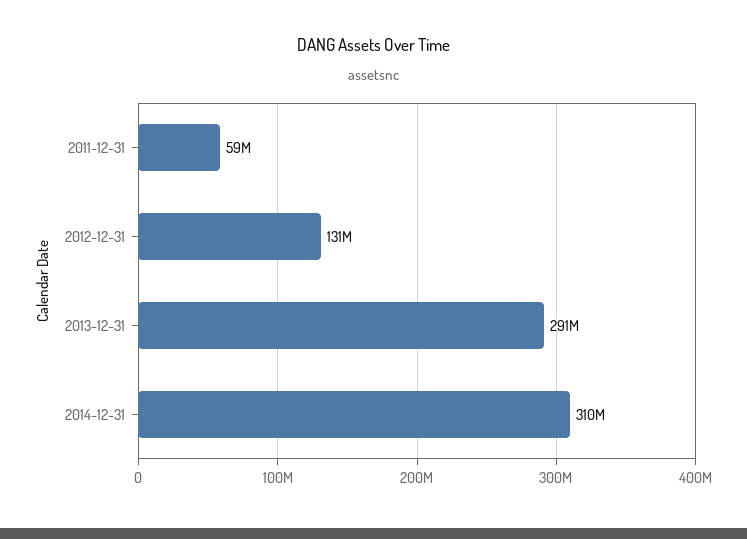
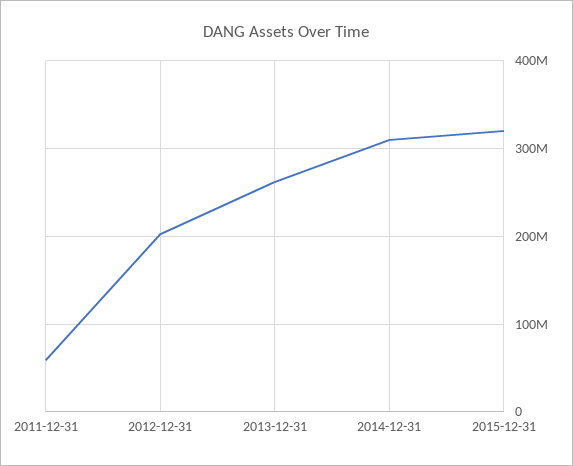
2012-12-31: 131000000 -> 200000000
2013-12-31: 291000000 -> 260000000
2015-12-31: none -> 320000000

